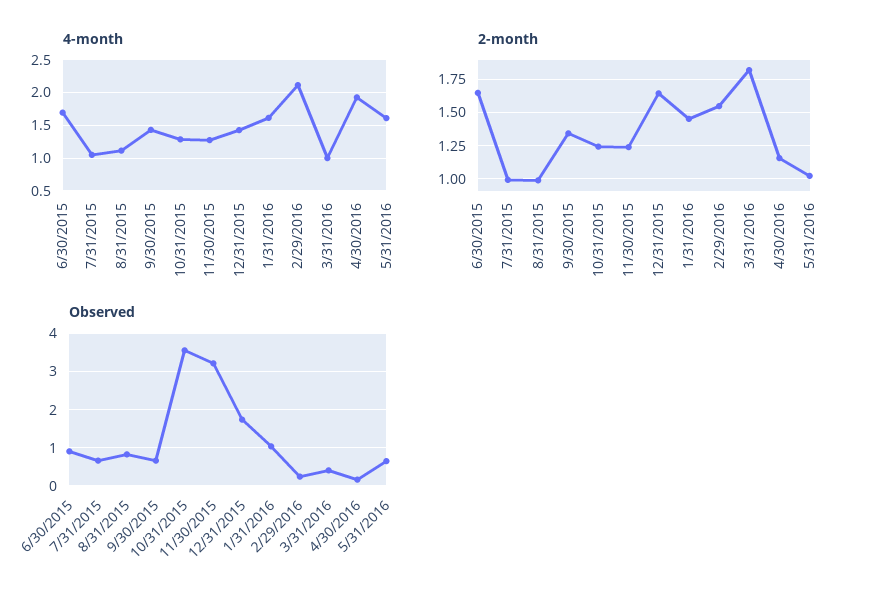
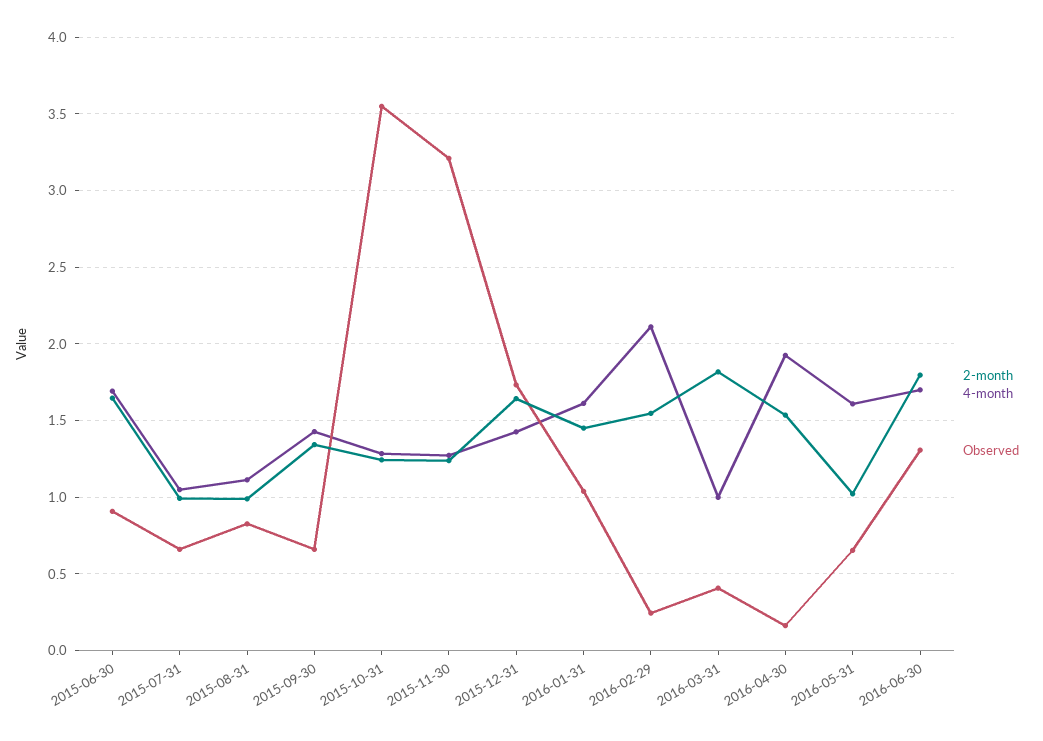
2-month, 4/30/2016: 1.15 -> 1.55
2-month, 2016-06-30: none -> 1.8
4-month, 2016-06-30: none -> 1.7
Observed, 2016-06-30: none -> 1.3

